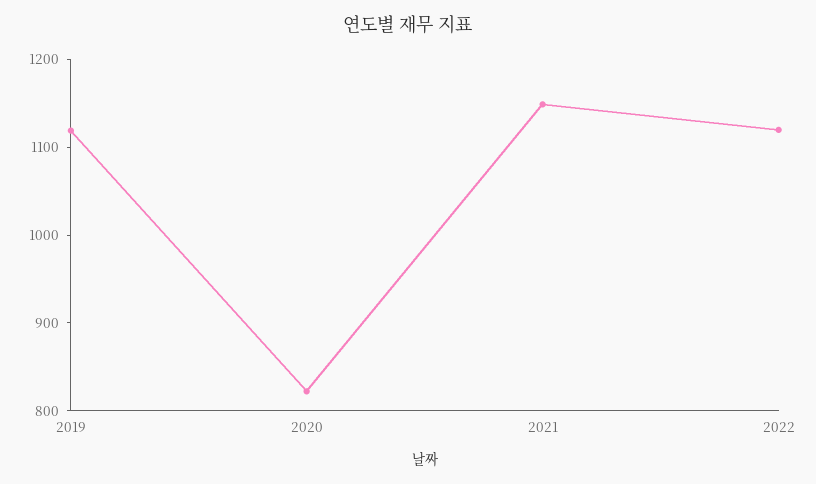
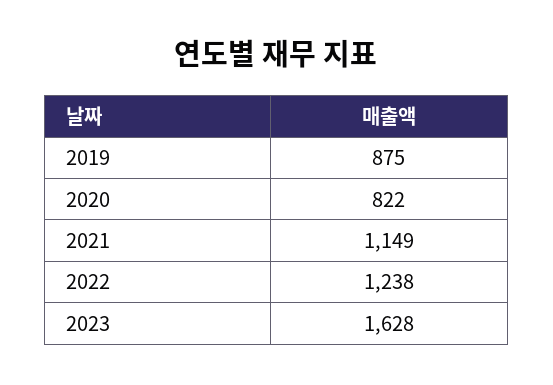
2019: 1120 -> 875
2022: 1120 -> 1238
2023: none -> 1628

